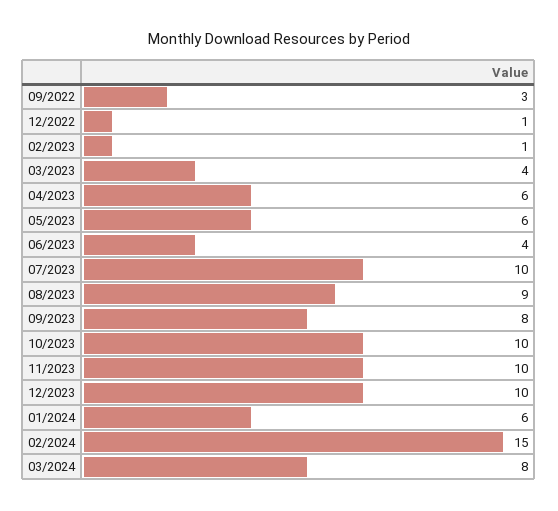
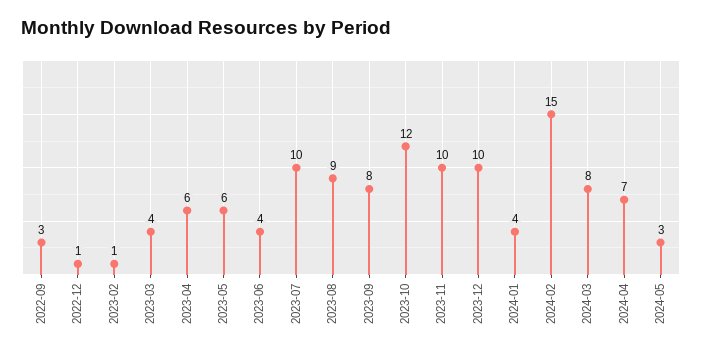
10/2023: 10 -> 12
01/2024: 6 -> 4
2024-04: none -> 7
2024-05: none -> 3

